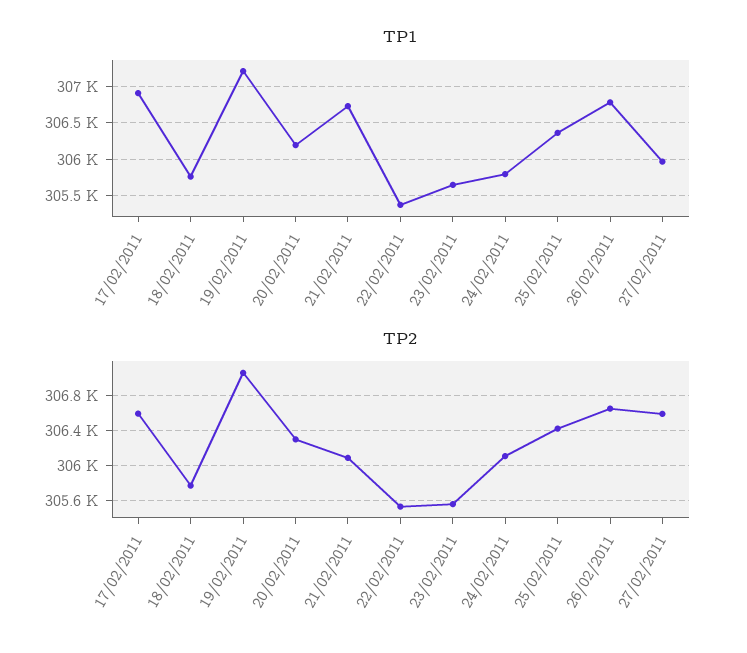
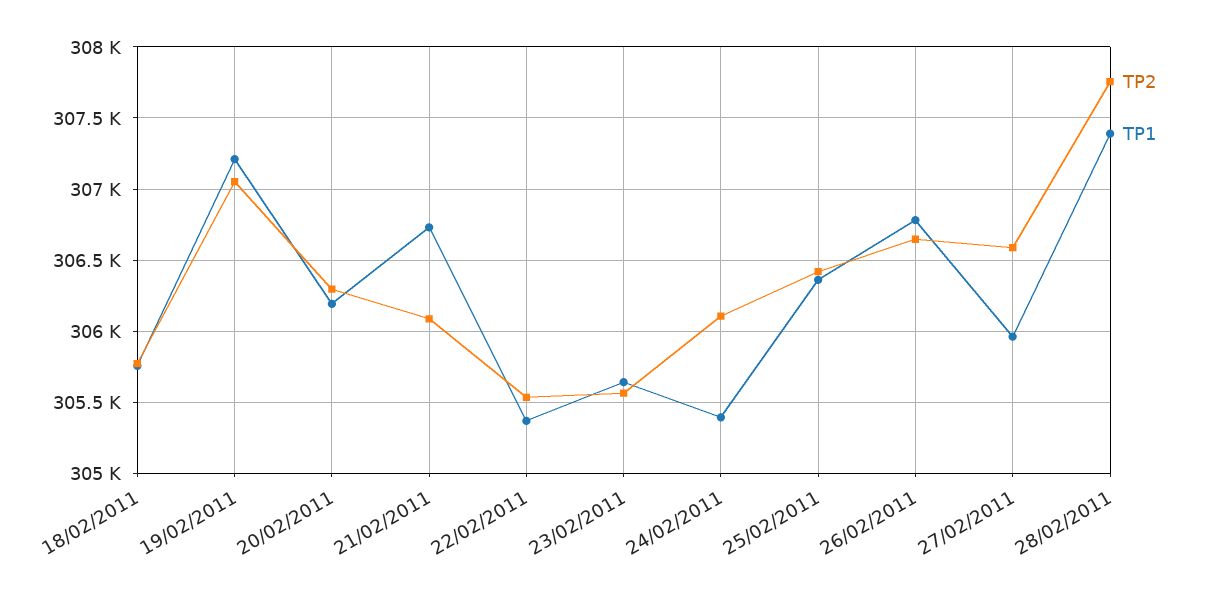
TP1, 17/02/2011: 306900 -> none
TP1, 24/02/2011: 305800 -> 305400
TP2, 17/02/2011: 306600 -> none
TP2, 28/02/2011: none -> 307750
TP1, 28/02/2011: none -> 307400

